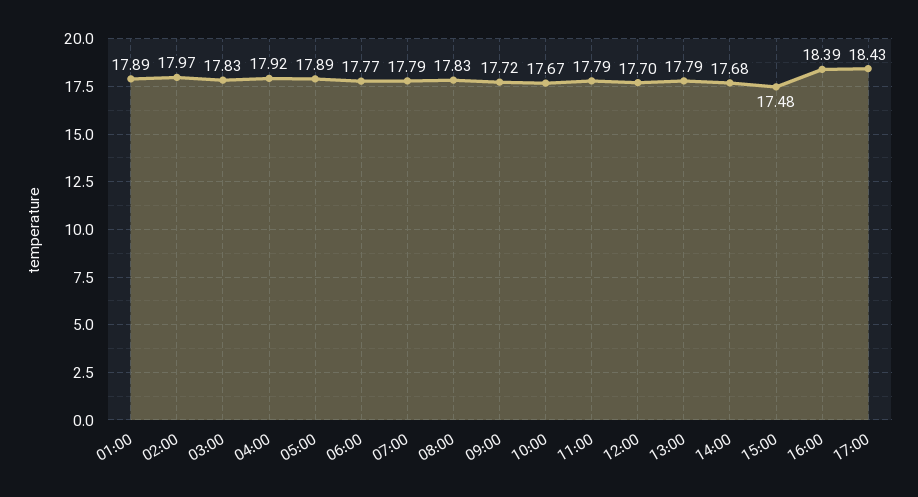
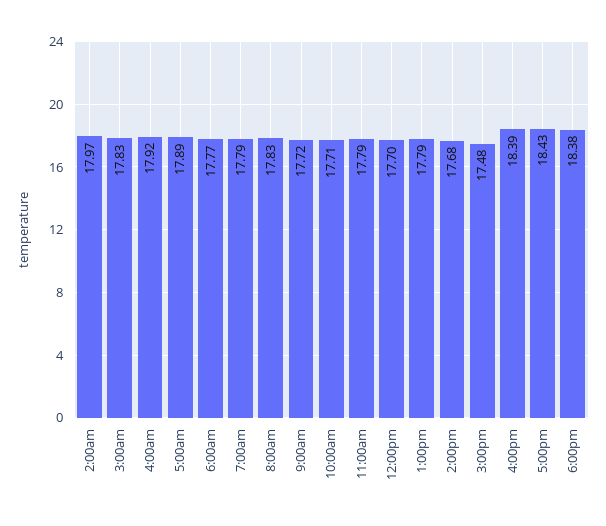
01:00: 17.89 -> none
10:00: 17.67 -> 17.71
6:00pm: none -> 18.38

